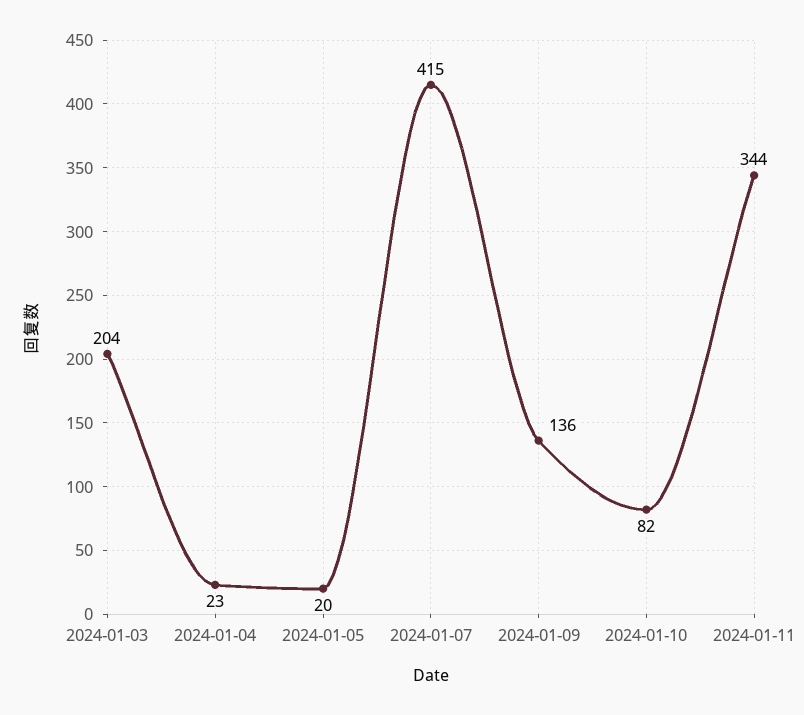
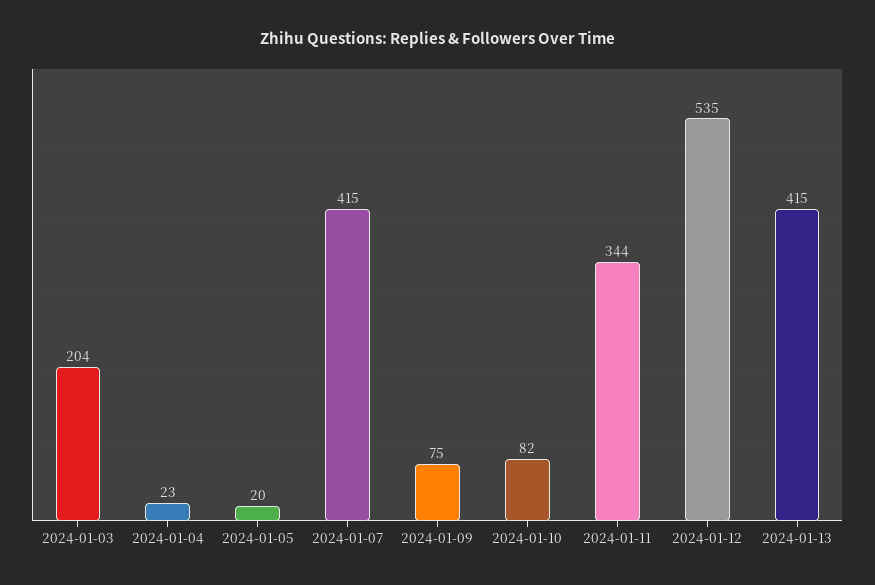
2024-01-09: 136 -> 75
2024-01-12: none -> 535
2024-01-13: none -> 415

